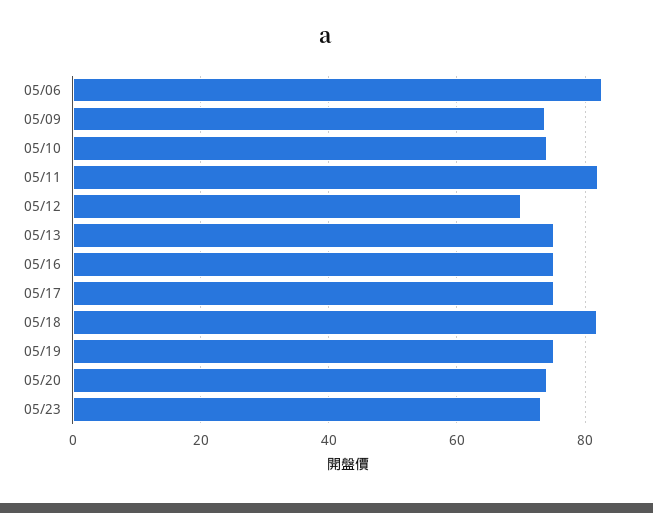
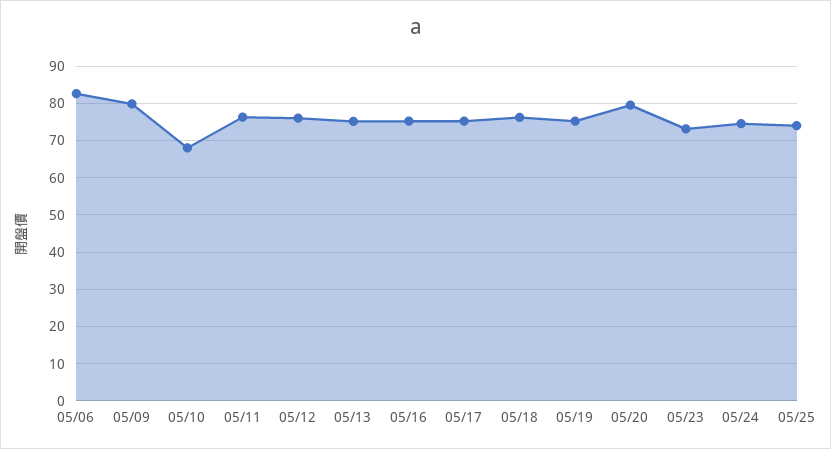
05/09: 74 -> 80
05/10: 74 -> 68
05/11: 82 -> 76
05/12: 70 -> 76
05/18: 82 -> 76
05/20: 74 -> 80
05/24: none -> 74
05/25: none -> 74

